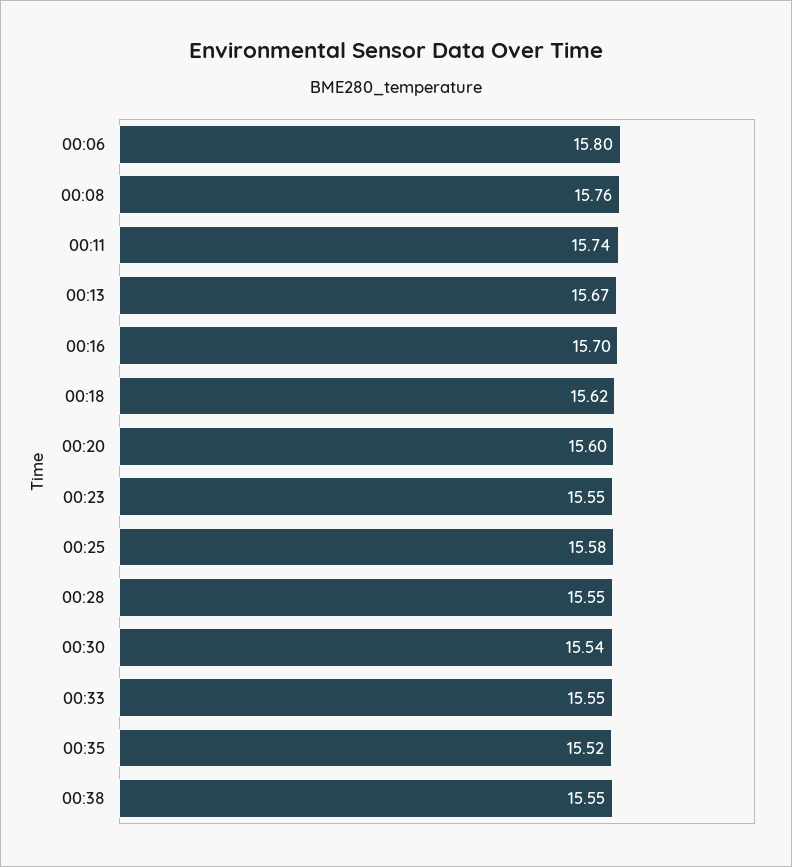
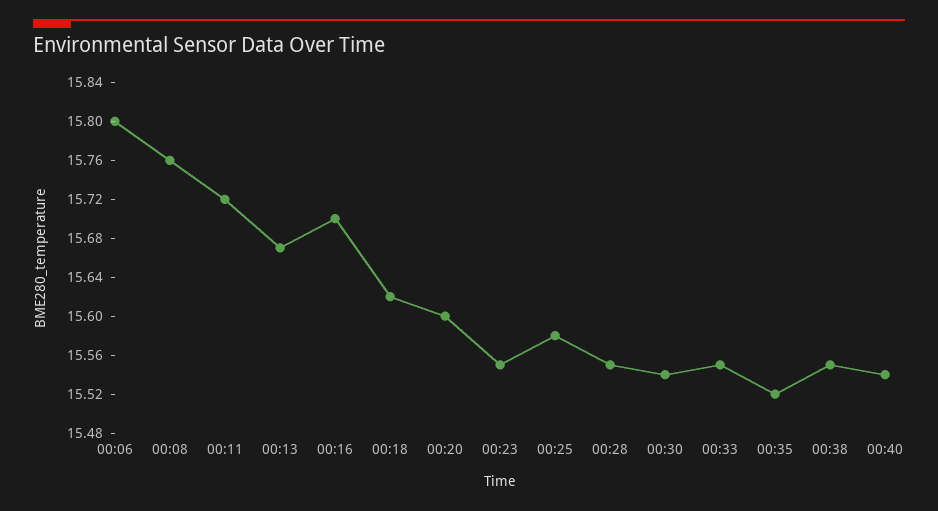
00:11: 15.74 -> 15.72
00:40: none -> 15.54

